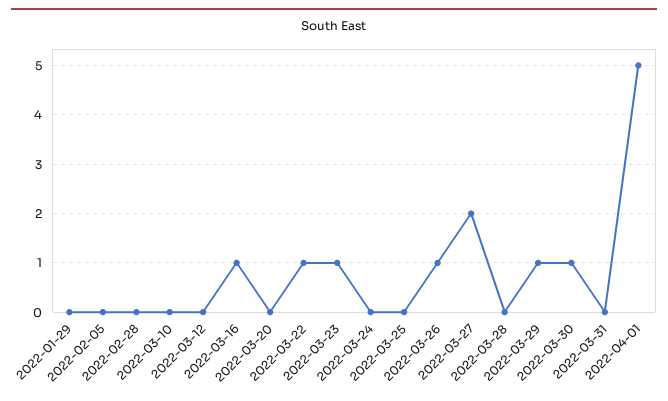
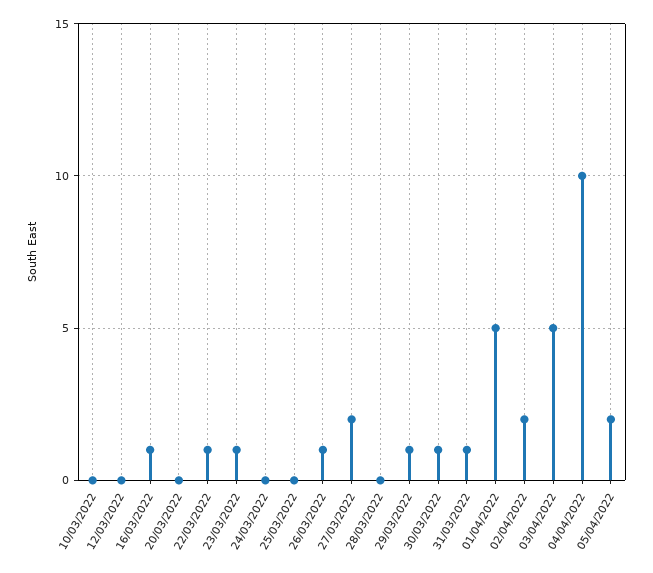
2022-01-29: 0 -> none
2022-02-05: 0 -> none
2022-02-28: 0 -> none
2022-03-31: 0 -> 1
02/04/2022: none -> 2
03/04/2022: none -> 5
04/04/2022: none -> 10
05/04/2022: none -> 2

